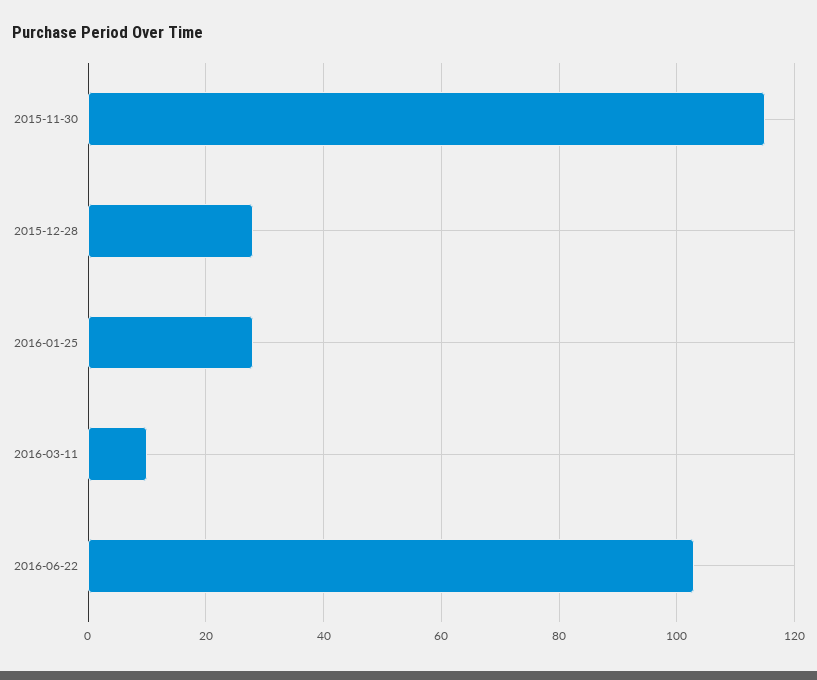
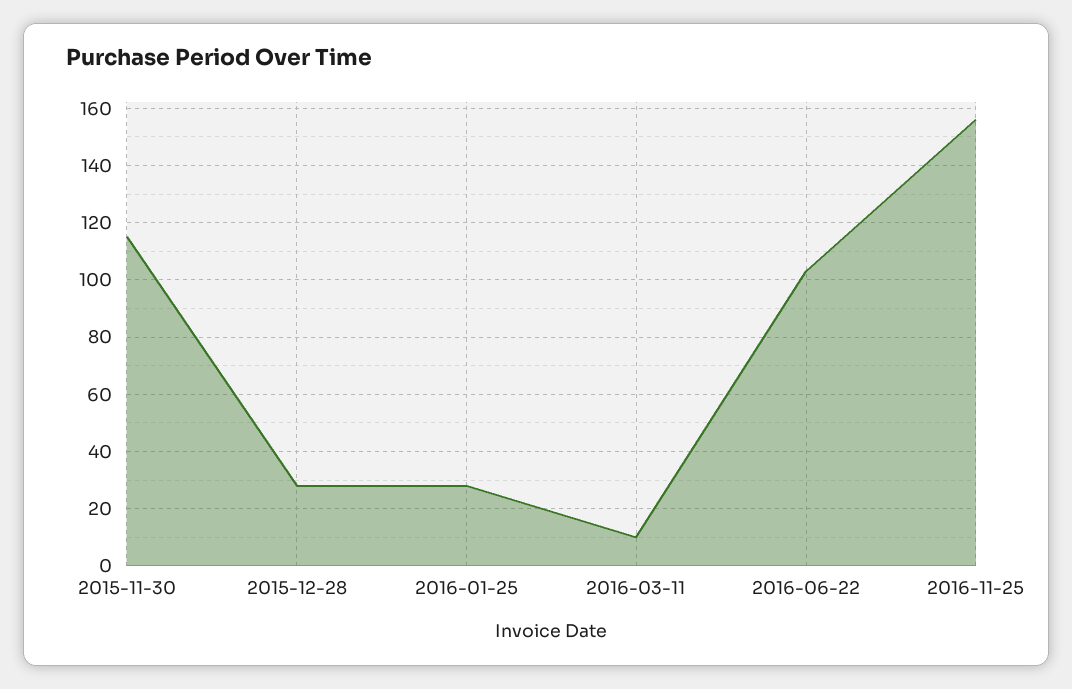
2016-11-25: none -> 155

